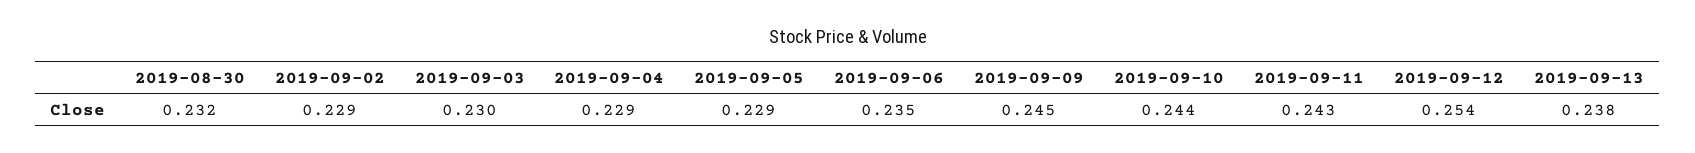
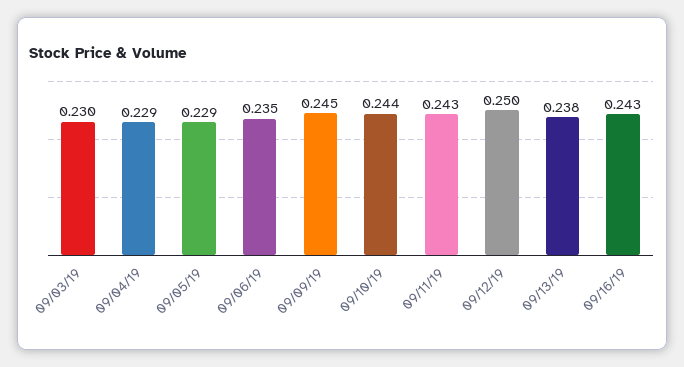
2019-08-30: 0.232 -> none
2019-09-02: 0.229 -> none
2019-09-12: 0.254 -> 0.25
09/16/19: none -> 0.243

